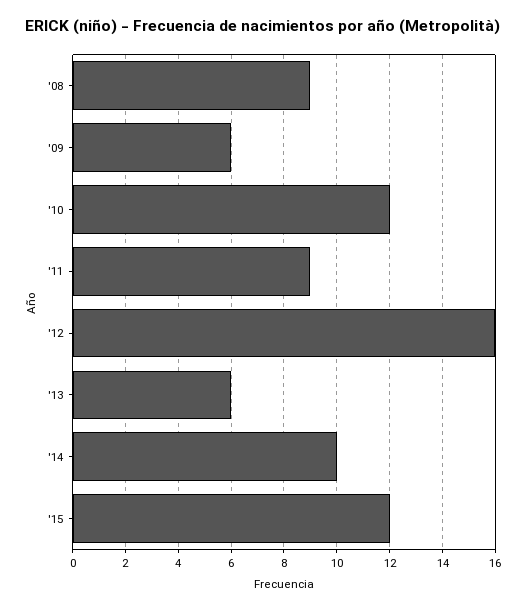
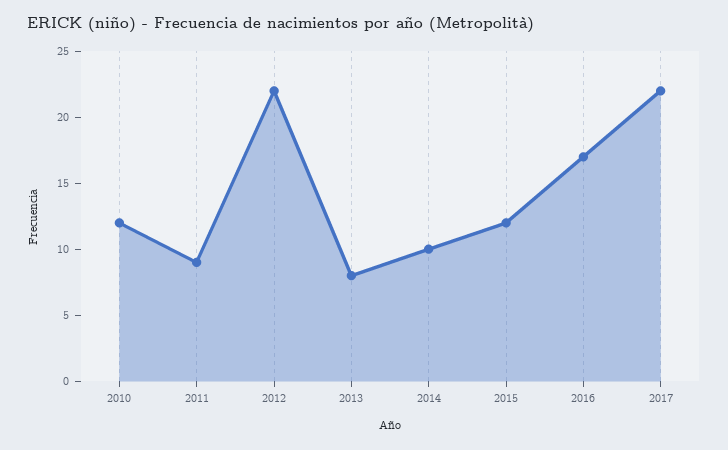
'08: 9 -> none
'09: 6 -> none
'12: 16 -> 22
'13: 6 -> 8
2016: none -> 17
2017: none -> 22

